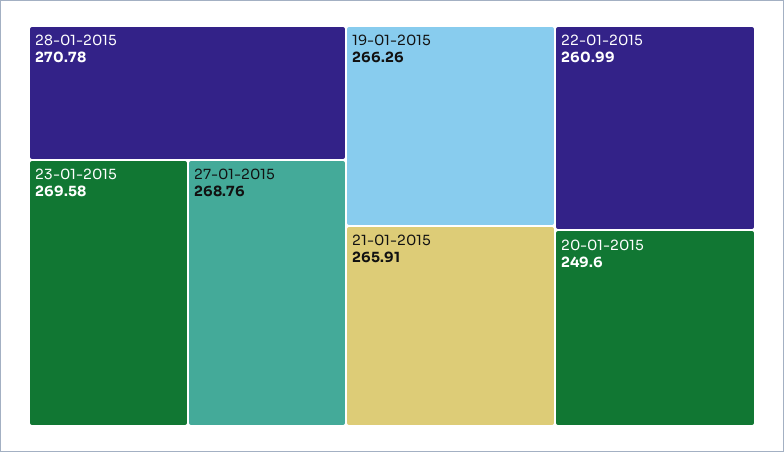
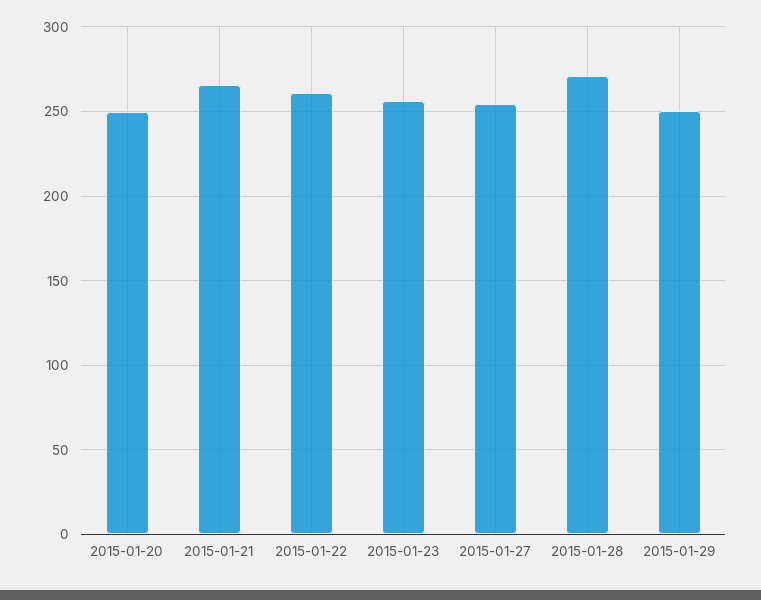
23-01-2015: 269.58 -> 255
27-01-2015: 268.76 -> 255
19-01-2015: 266.26 -> none
2015-01-29: none -> 250

